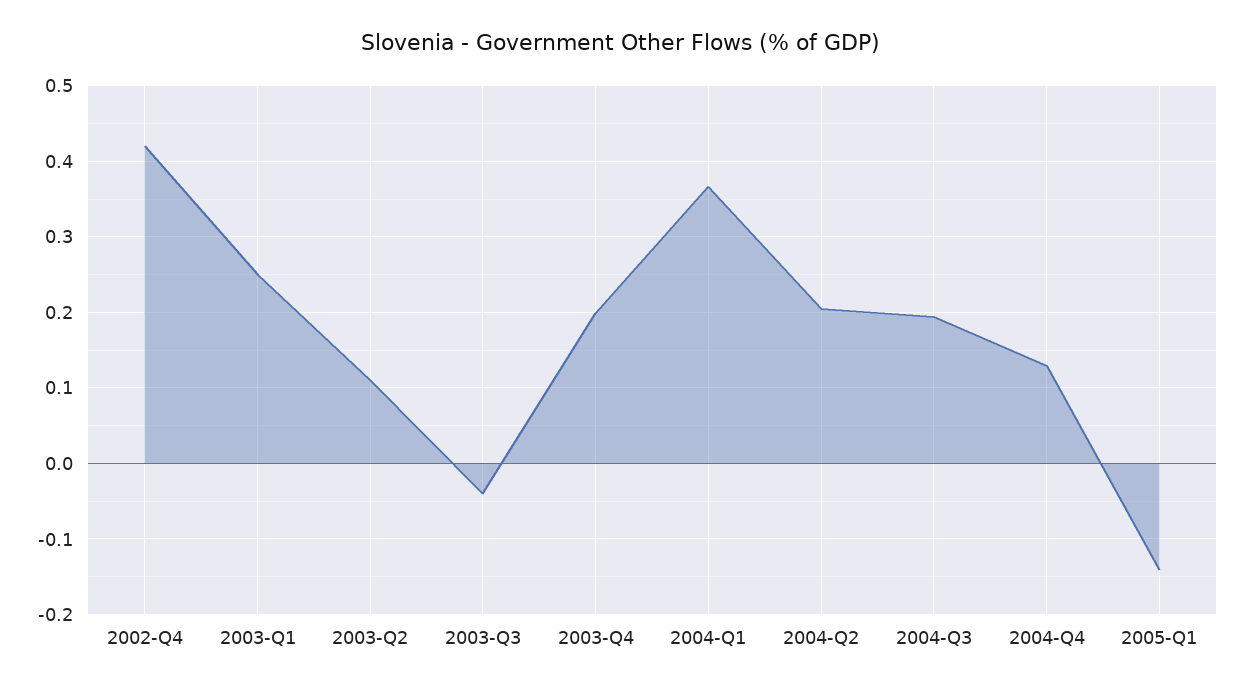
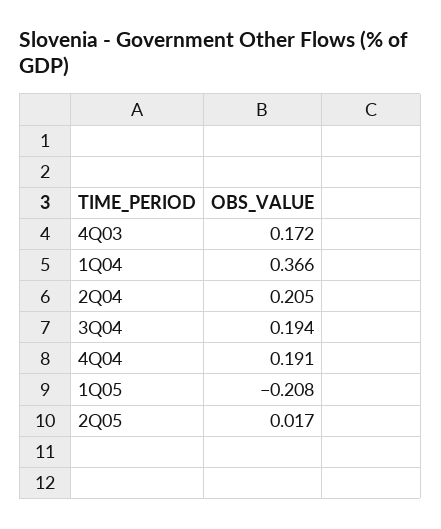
2002-Q4: 0.42 -> none
2003-Q1: 0.25 -> none
2003-Q2: 0.11 -> none
2003-Q3: -0.04 -> none
2003-Q4: 0.2 -> 0.172
2004-Q4: 0.13 -> 0.191
2005-Q1: -0.14 -> -0.208
2Q05: none -> 0.017

